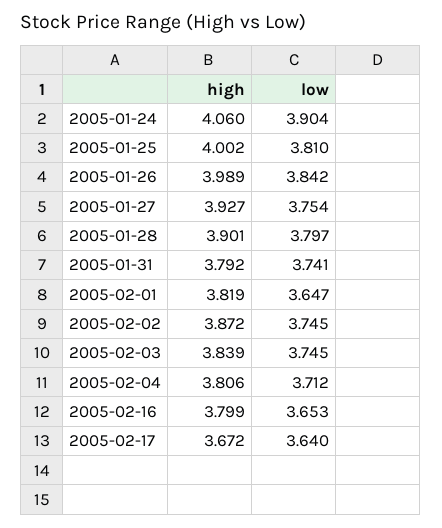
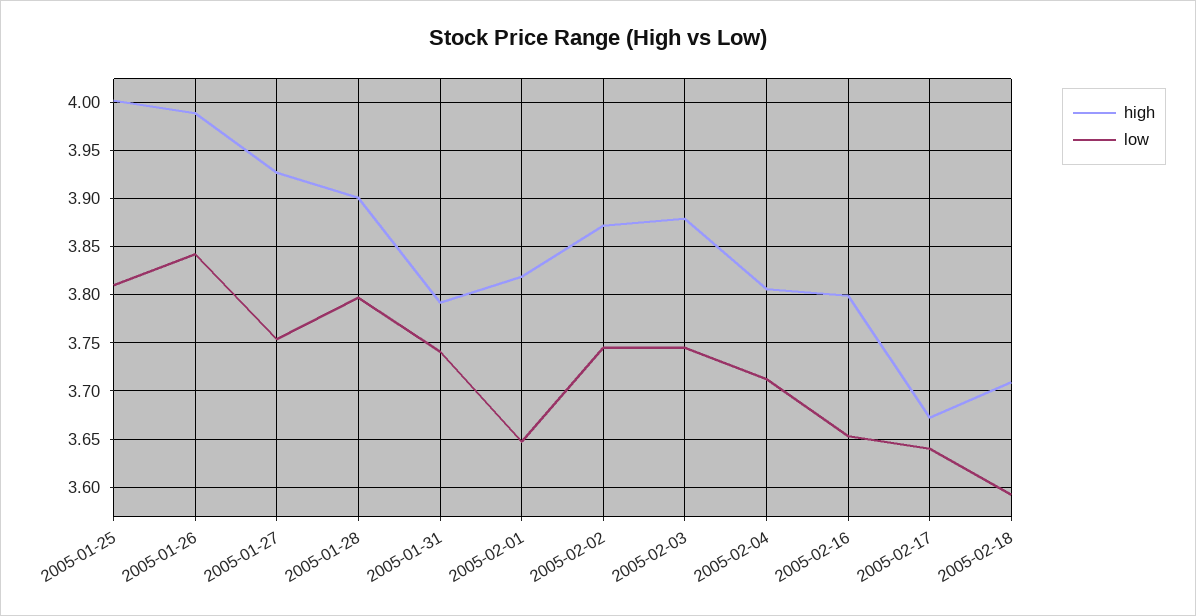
high, 2005-01-24: 4.06 -> none
low, 2005-01-24: 3.904 -> none
high, 2005-02-03: 3.839 -> 3.88
high, 2005-02-18: none -> 3.71
low, 2005-02-18: none -> 3.59

